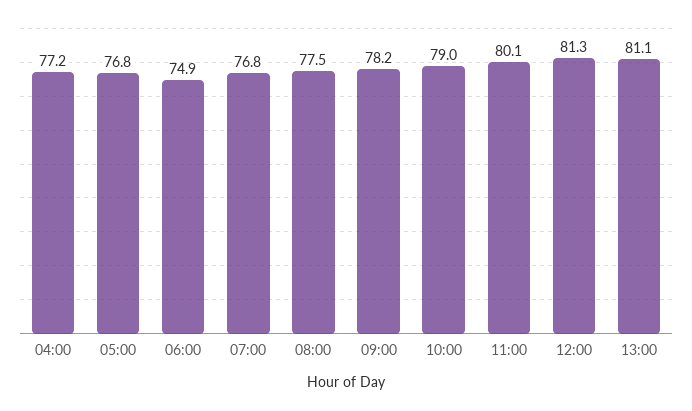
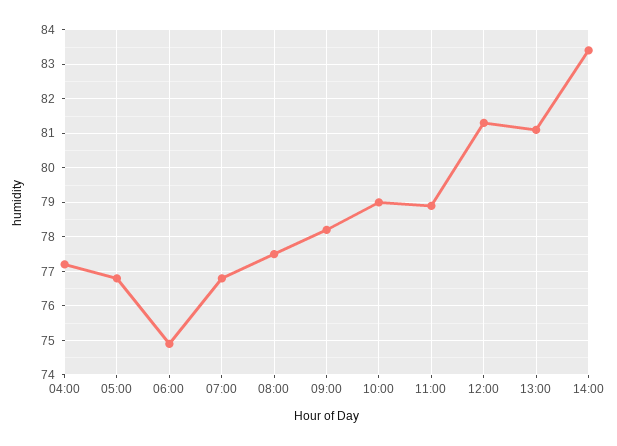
11:00: 80.1 -> 79
14:00: none -> 83.5

